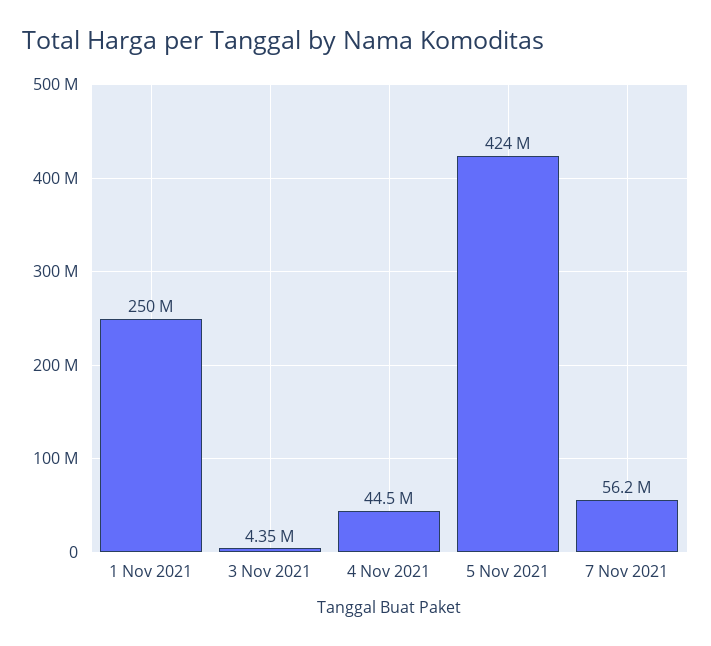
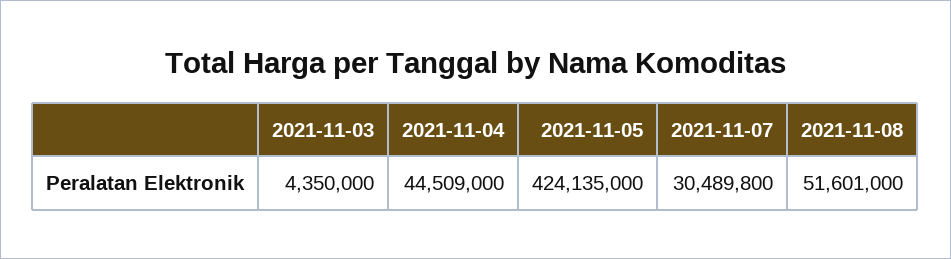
1 Nov 2021: 250000000 -> none
7 Nov 2021: 56200000 -> 30489800
2021-11-08: none -> 51601000

